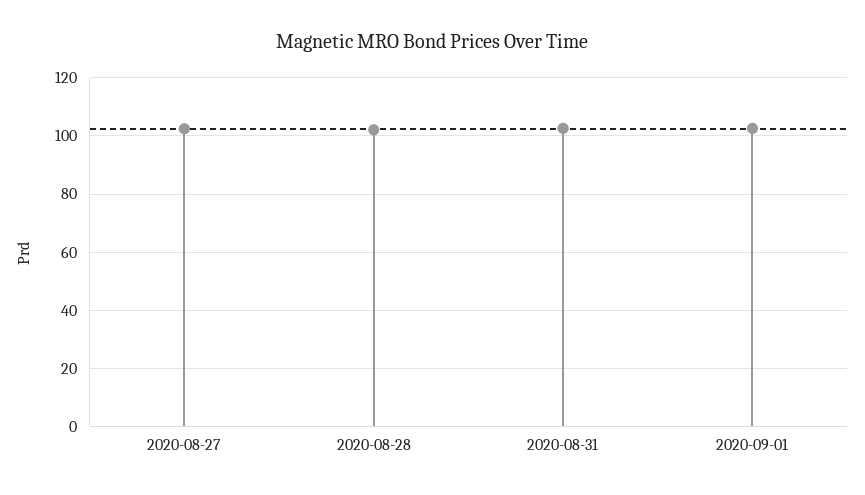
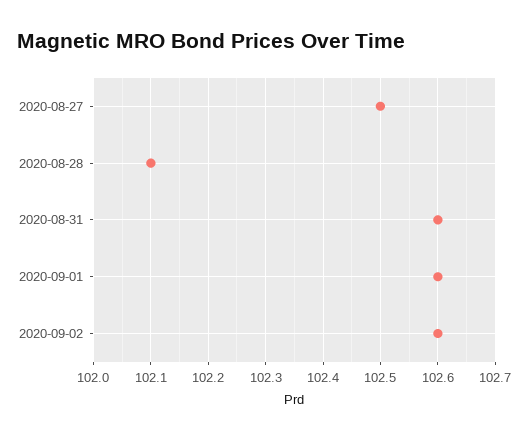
2020-09-02: none -> 102.6

